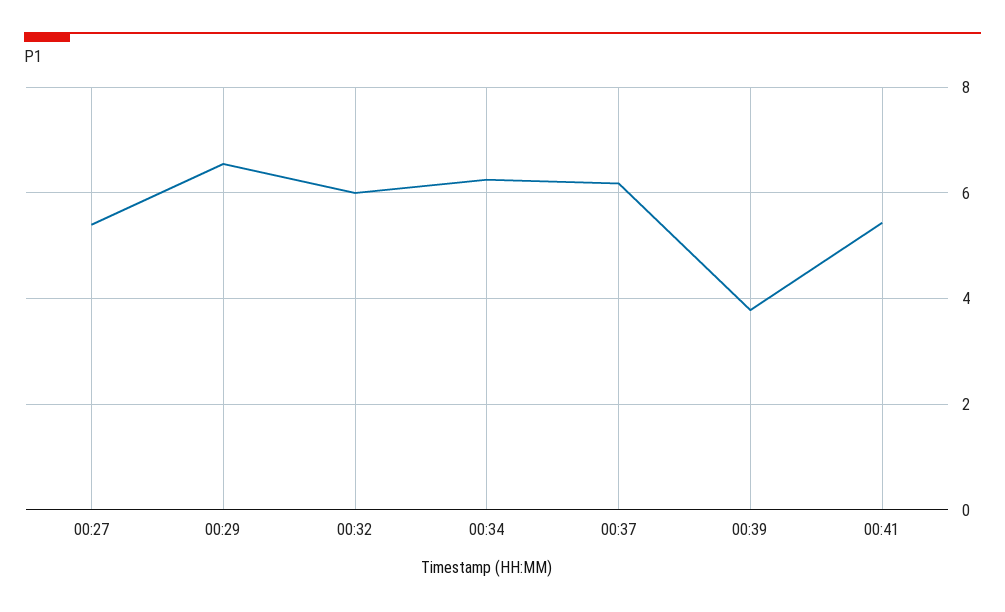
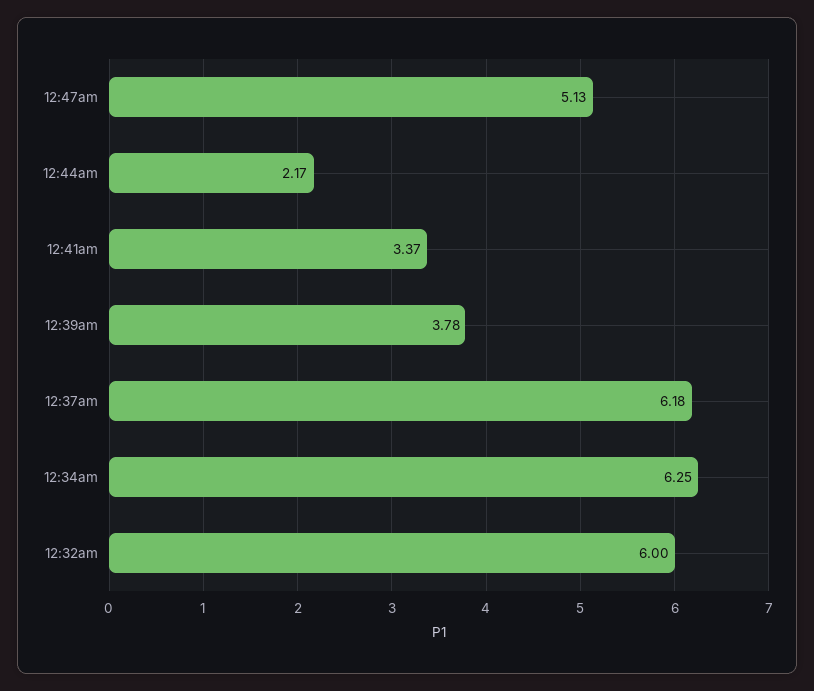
00:27: 5.4 -> none
00:29: 6.6 -> none
00:41: 5.4 -> 3.37
12:47am: none -> 5.13
12:44am: none -> 2.17

